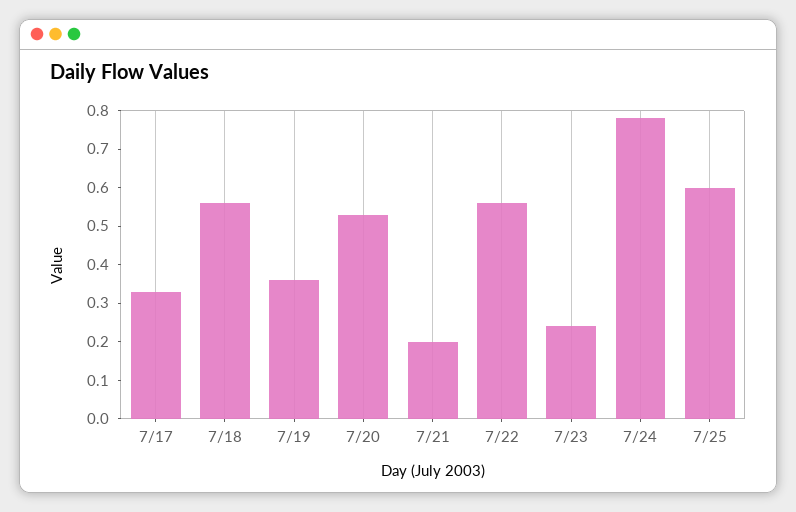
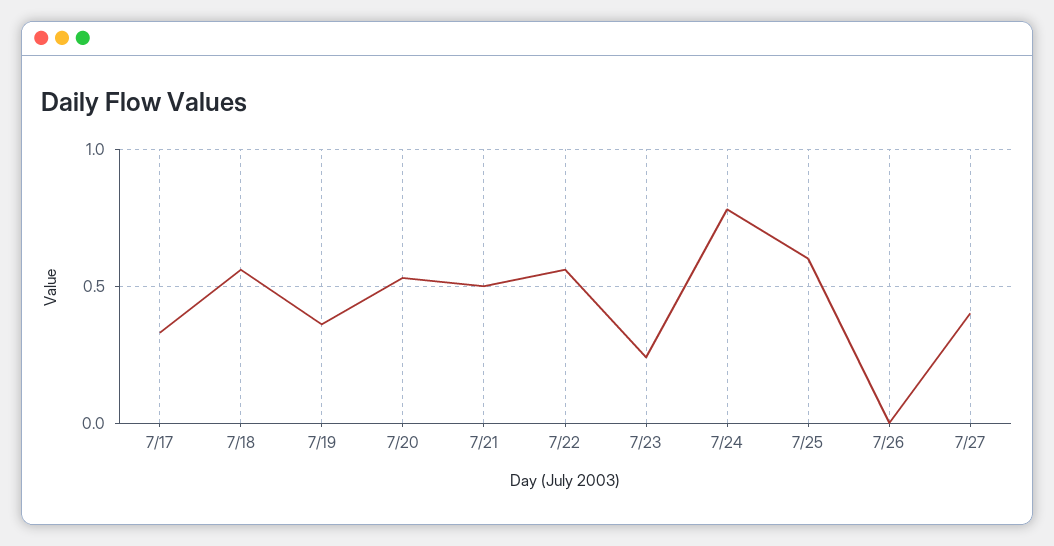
7/21: 0.2 -> 0.5
7/26: none -> 0
7/27: none -> 0.4

